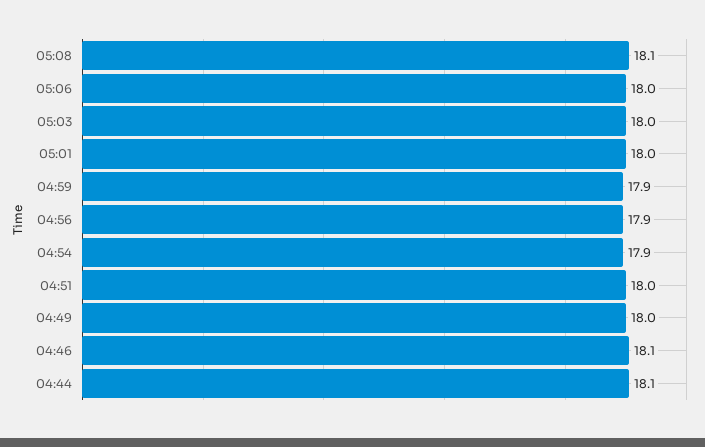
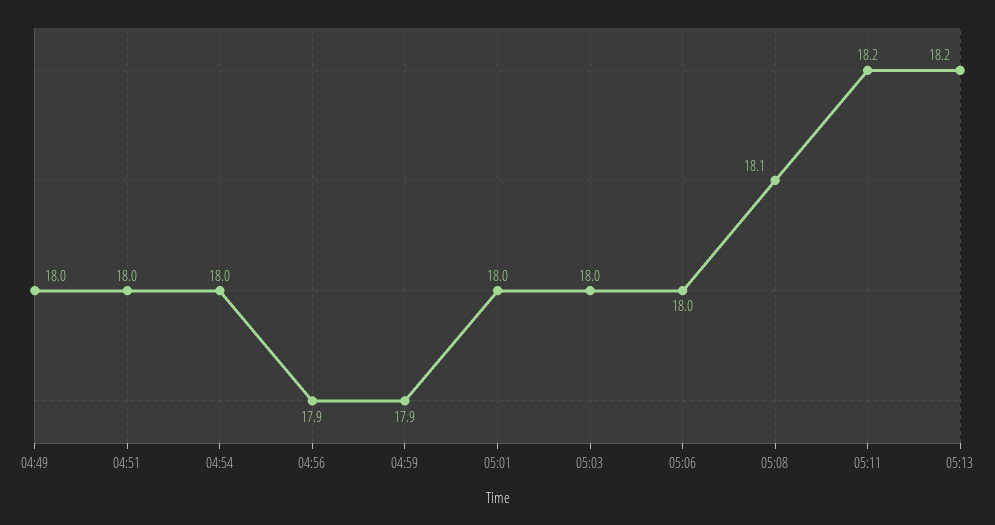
04:54: 17.9 -> 18
04:46: 18.1 -> none
04:44: 18.1 -> none
05:11: none -> 18.2
05:13: none -> 18.2

